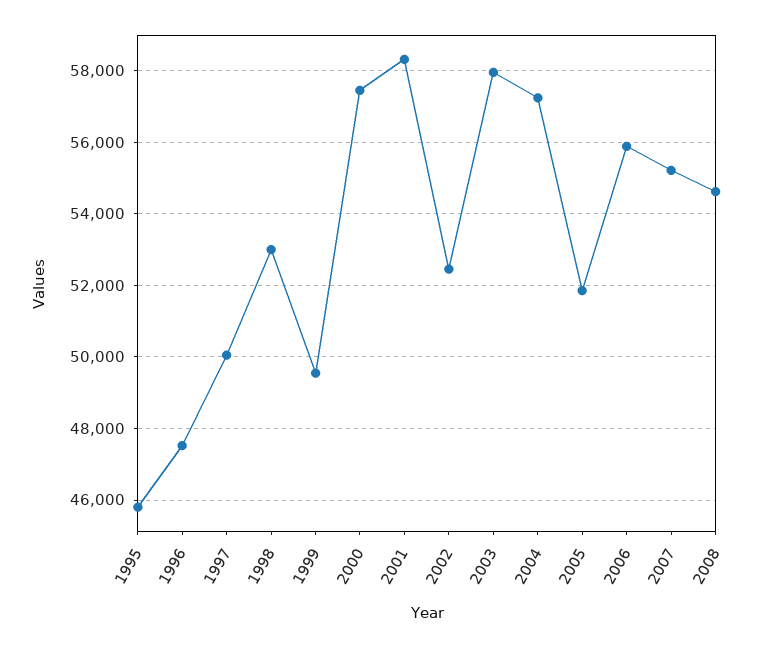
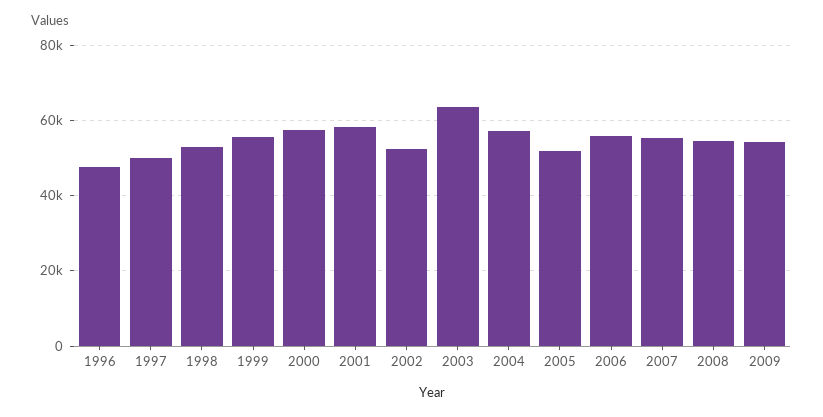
1995: 45800 -> none
1999: 49600 -> 56000
2003: 58000 -> 64000
2009: none -> 54000

